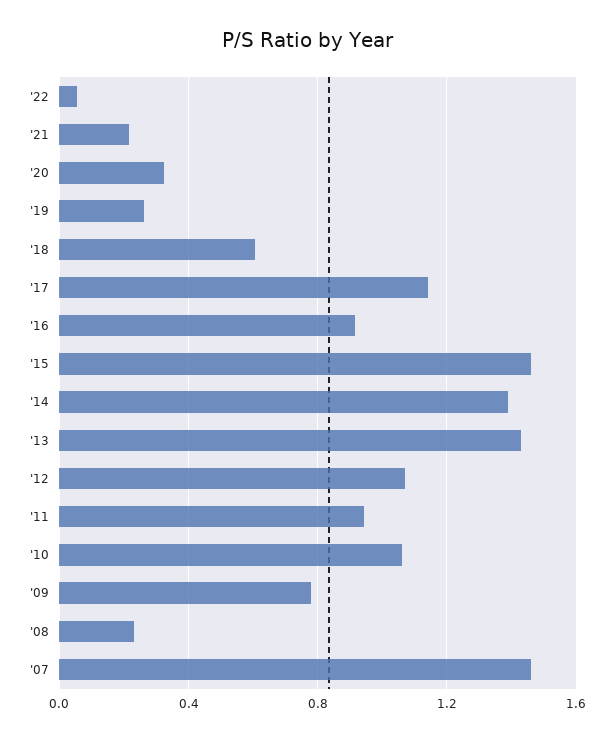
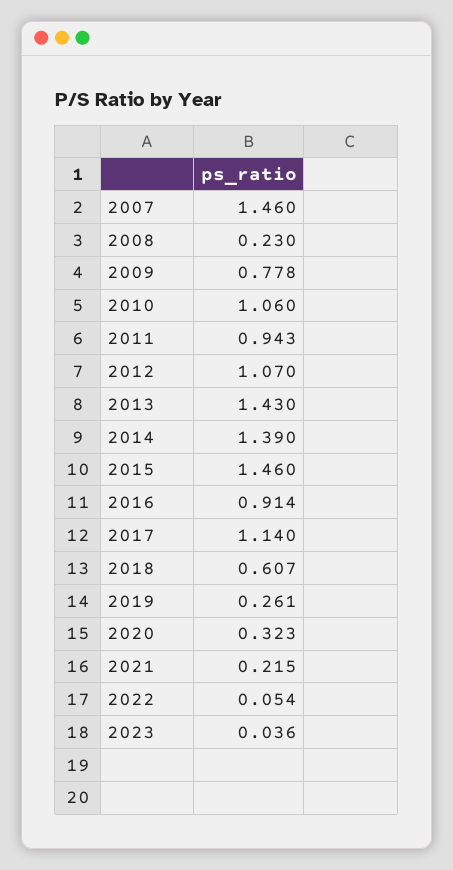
2023: none -> 0.036

